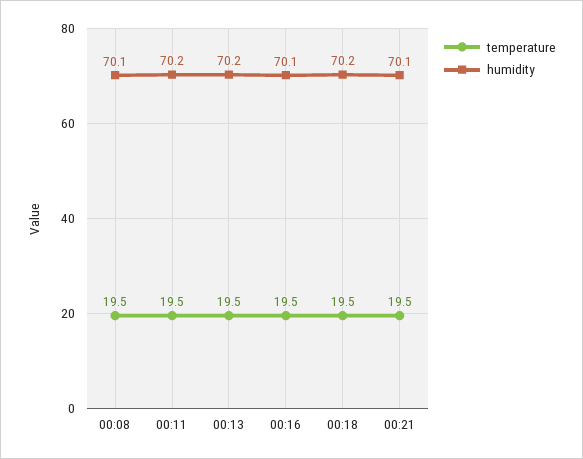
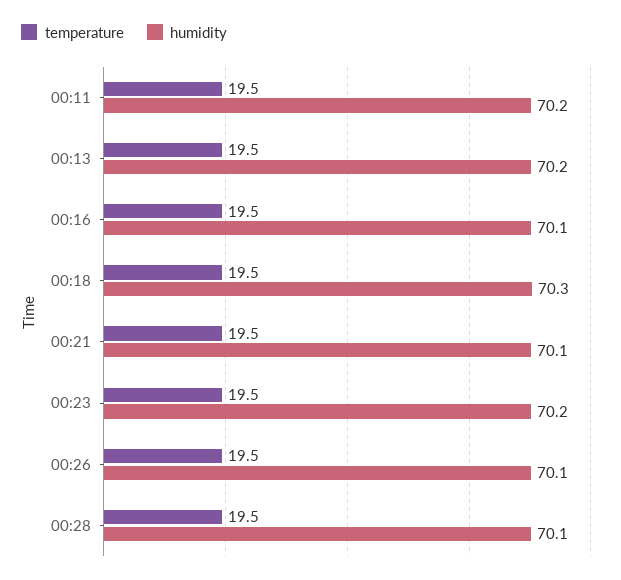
temperature, 00:08: 19.5 -> none
humidity, 00:08: 70.1 -> none
humidity, 00:18: 70.2 -> 70.3
temperature, 00:23: none -> 19.5
humidity, 00:23: none -> 70.2
temperature, 00:26: none -> 19.5
humidity, 00:26: none -> 70.1
temperature, 00:28: none -> 19.5
humidity, 00:28: none -> 70.1

